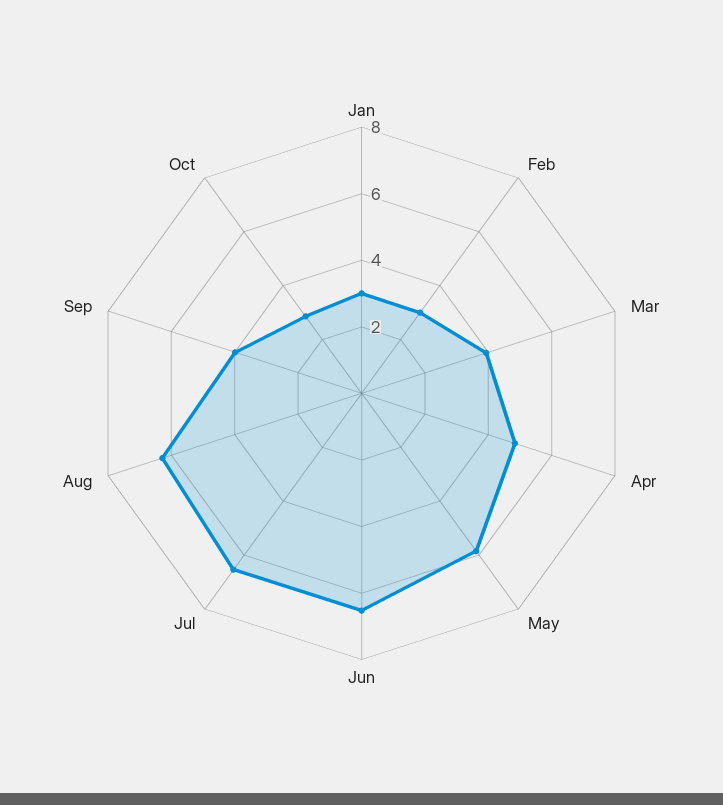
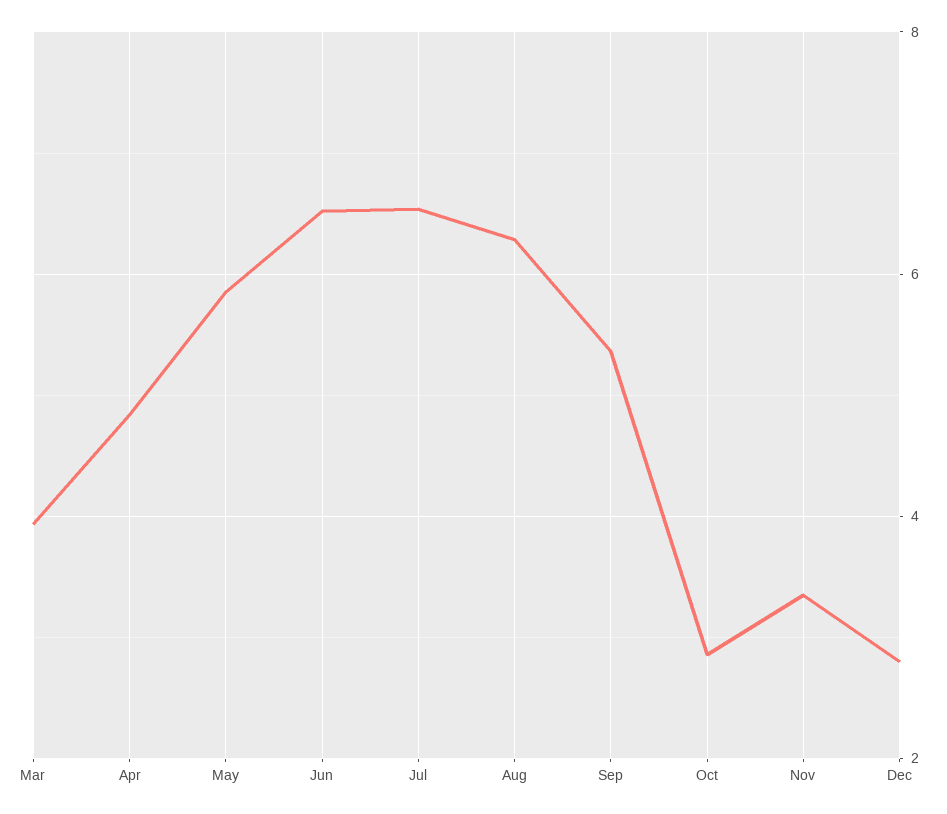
Jan: 3 -> none
Feb: 3 -> none
Sep: 4 -> 5.4
Nov: none -> 3.4
Dec: none -> 2.8

